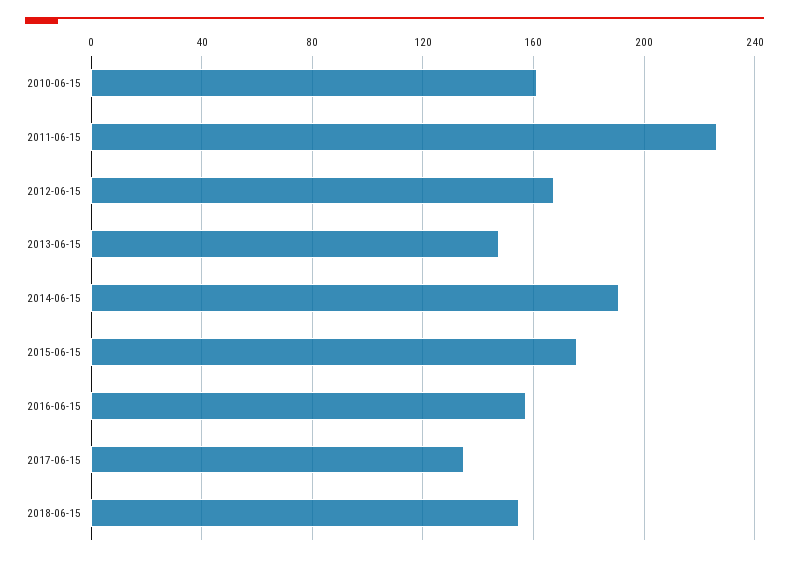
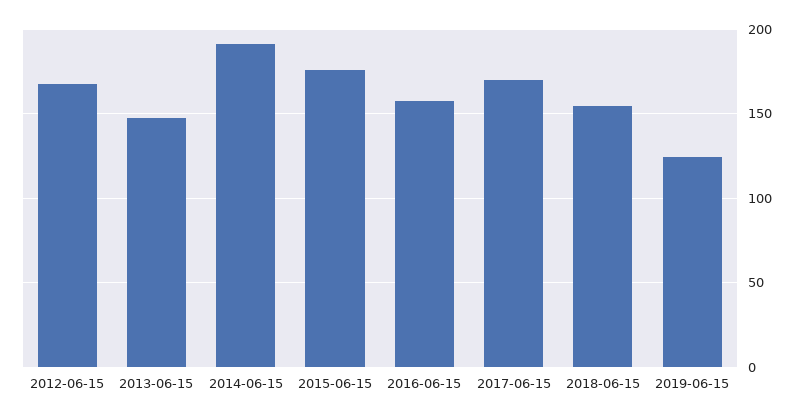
2010-06-15: 160 -> none
2011-06-15: 225 -> none
2017-06-15: 135 -> 170
2019-06-15: none -> 125

